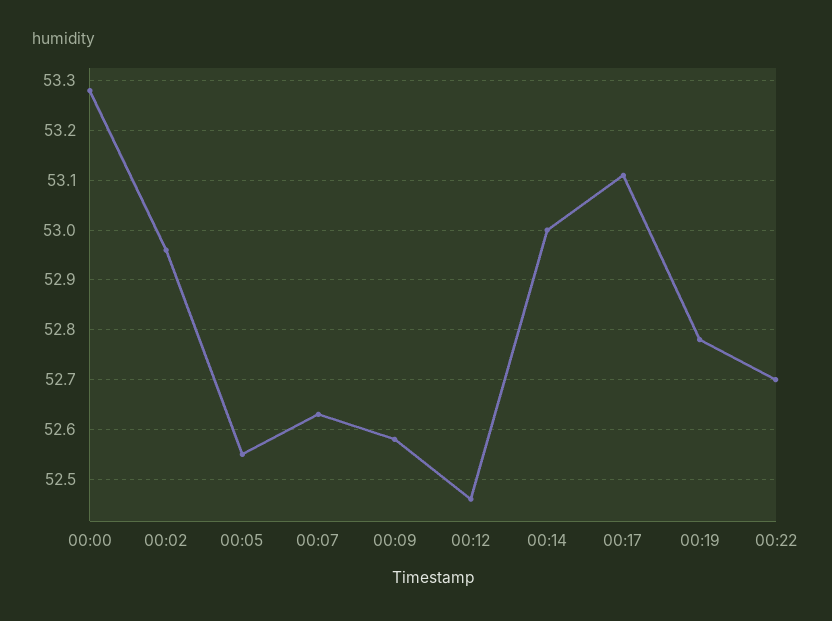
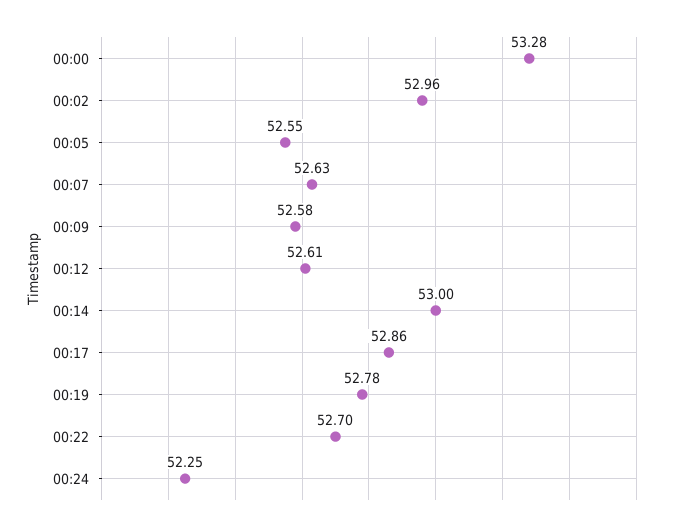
00:12: 52.45 -> 52.61
00:17: 53.1 -> 52.86
00:24: none -> 52.25

